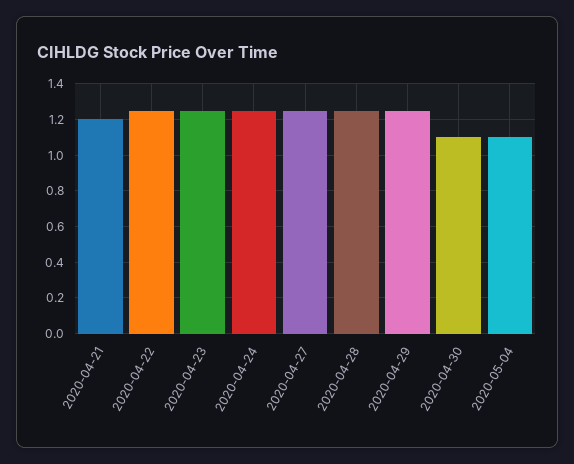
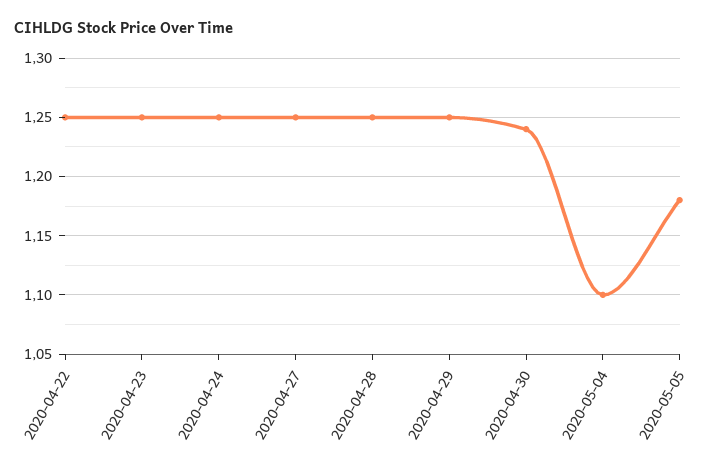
2020-04-21: 1.2 -> none
2020-04-30: 1.1 -> 1.24
2020-05-05: none -> 1.18

